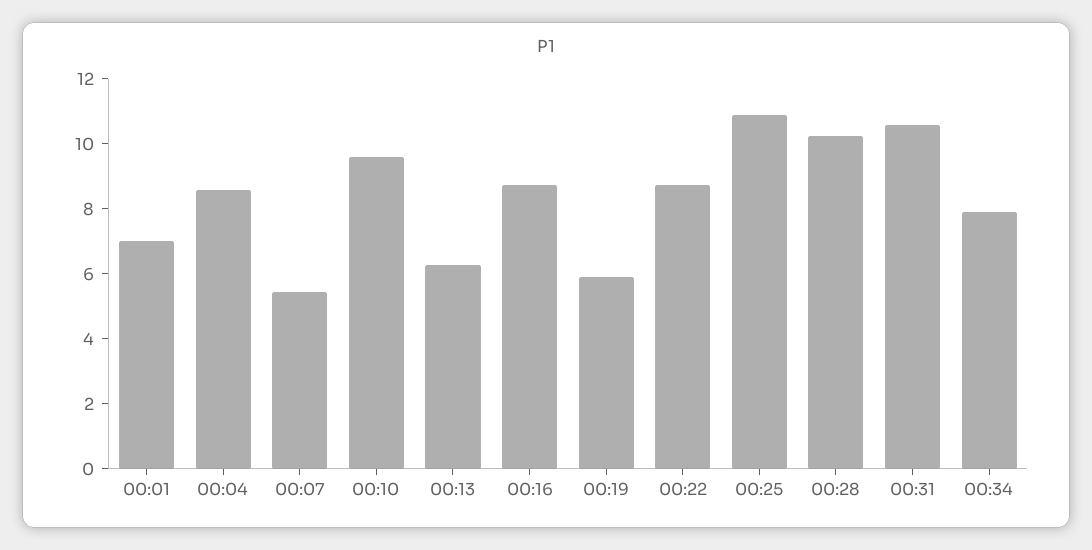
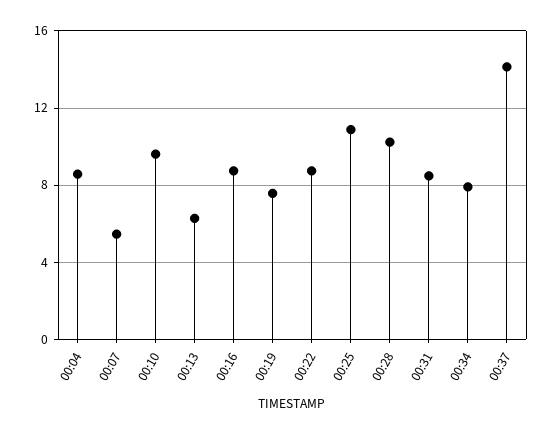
00:01: 7 -> none
00:19: 6 -> 7.5
00:31: 10.5 -> 8.5
00:37: none -> 14

